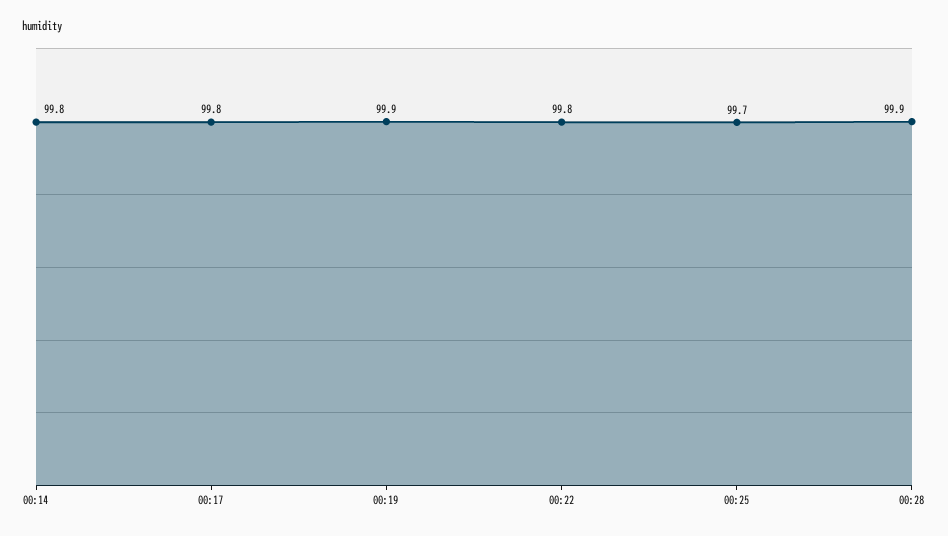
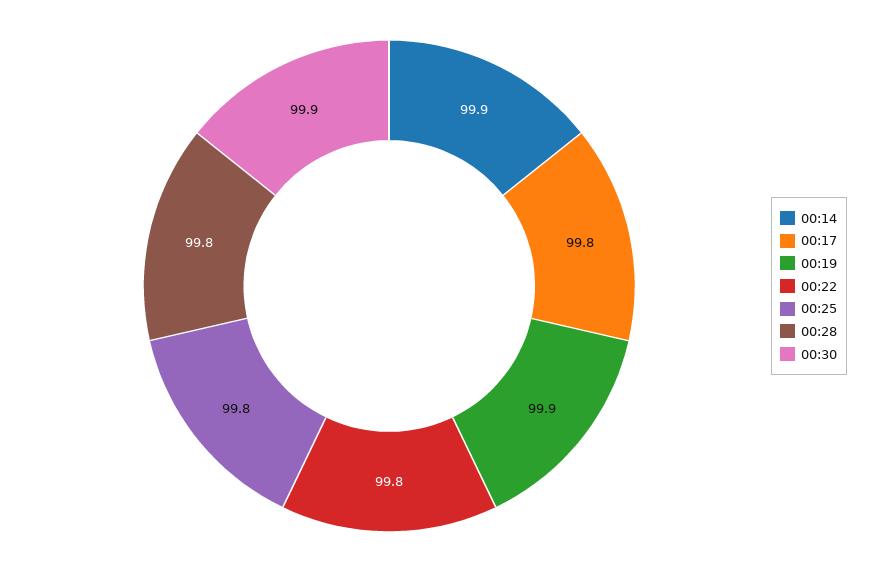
00:14: 99.8 -> 99.9
00:25: 99.7 -> 99.8
00:28: 99.9 -> 99.8
00:30: none -> 99.9

